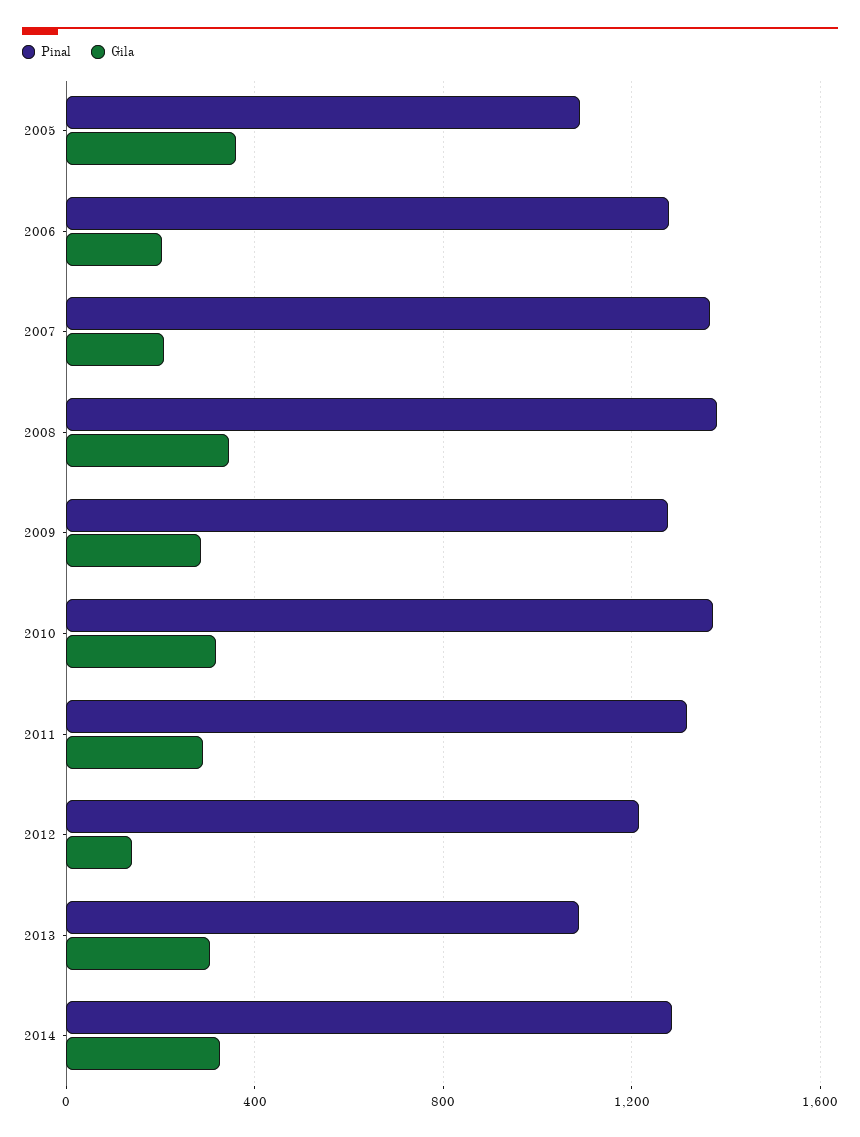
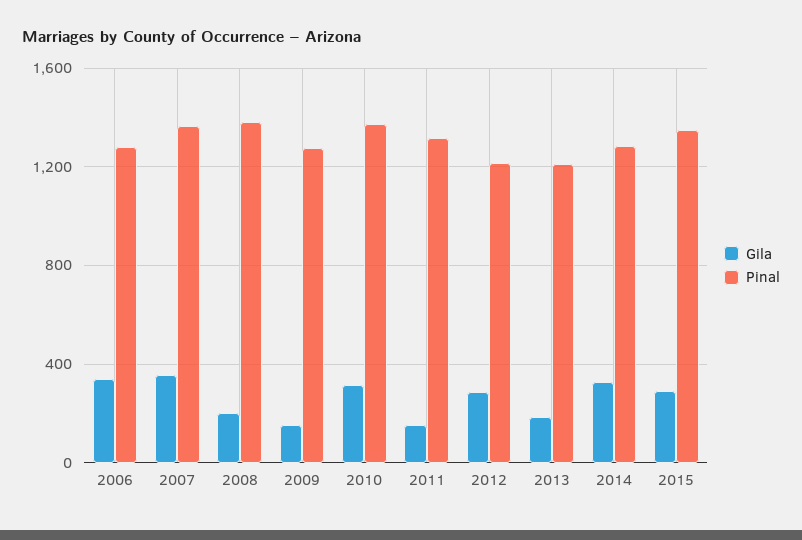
Pinal, 2005: 1100 -> none
Gila, 2005: 350 -> none
Gila, 2006: 200 -> 350
Gila, 2007: 200 -> 350
Gila, 2008: 350 -> 200
Gila, 2009: 300 -> 150
Gila, 2011: 300 -> 150
Gila, 2012: 150 -> 300
Pinal, 2013: 1100 -> 1200
Gila, 2013: 300 -> 200
Gila, 2015: none -> 300
Pinal, 2015: none -> 1350

